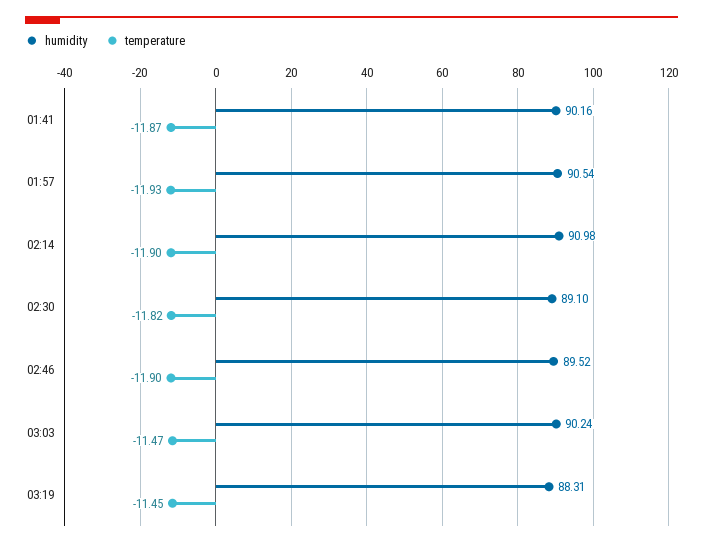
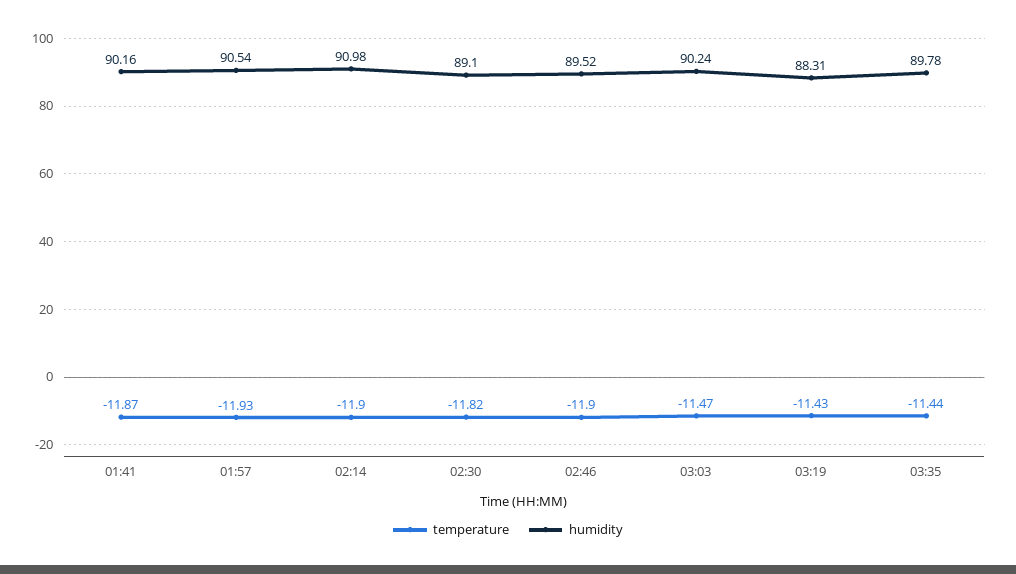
temperature, 03:19: -11.45 -> -11.43
temperature, 03:35: none -> -11.44
humidity, 03:35: none -> 89.78

